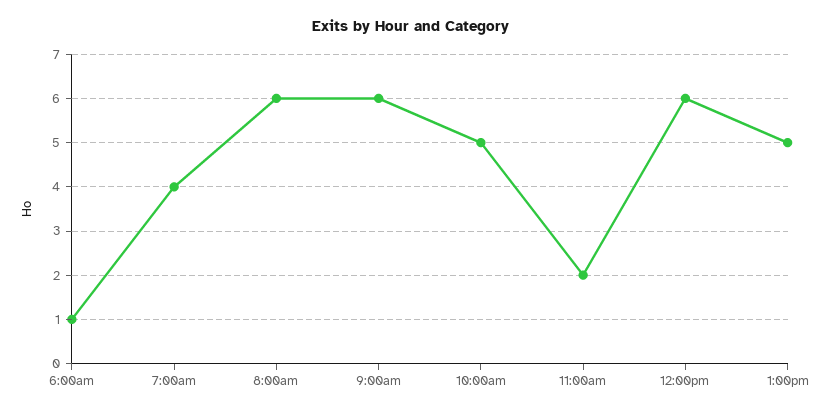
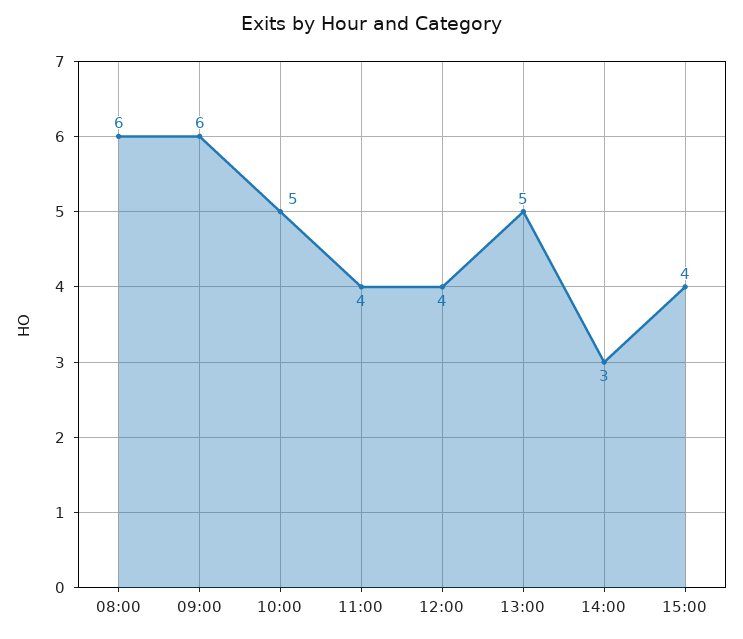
6:00am: 1 -> none
7:00am: 4 -> none
11:00am: 2 -> 4
12:00pm: 6 -> 4
14:00: none -> 3
15:00: none -> 4

